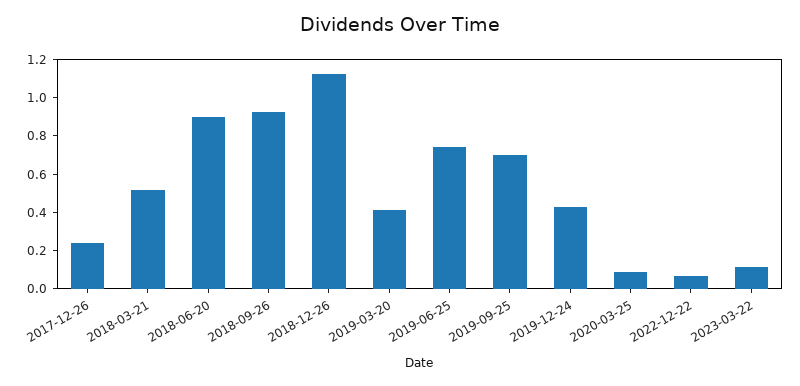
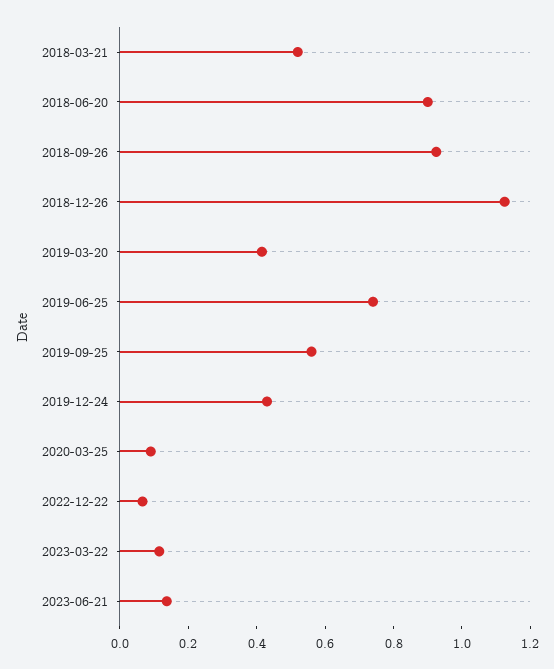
2017-12-26: 0.25 -> none
2019-09-25: 0.7 -> 0.55
2023-06-21: none -> 0.15

